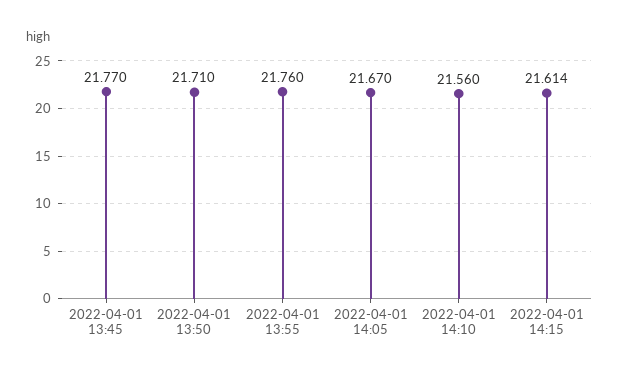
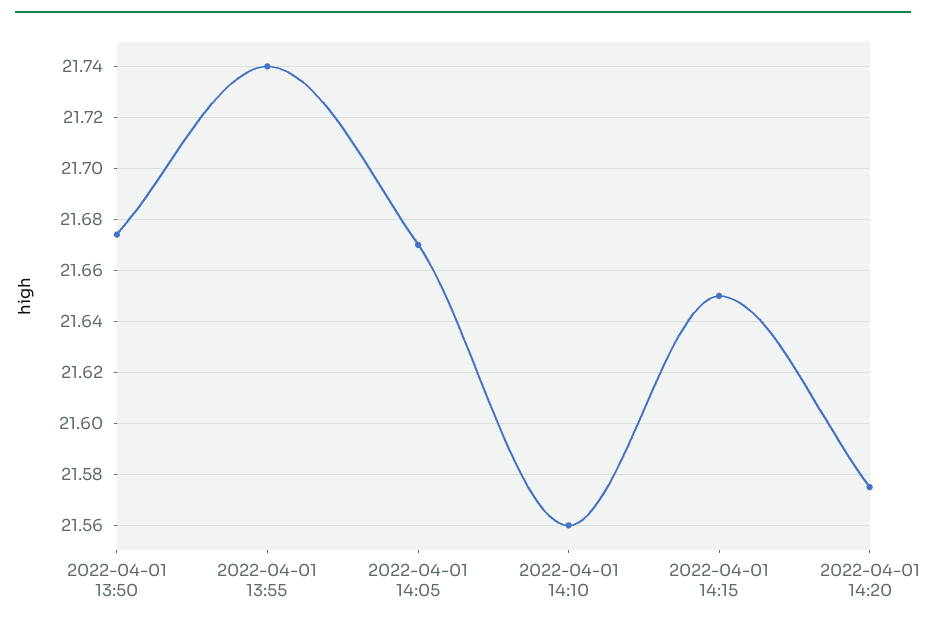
2022-04-01 13:45: 21.77 -> none
2022-04-01 13:50: 21.71 -> 21.675
2022-04-01 13:55: 21.76 -> 21.74
2022-04-01 14:15: 21.614 -> 21.65
2022-04-01 14:20: none -> 21.575

